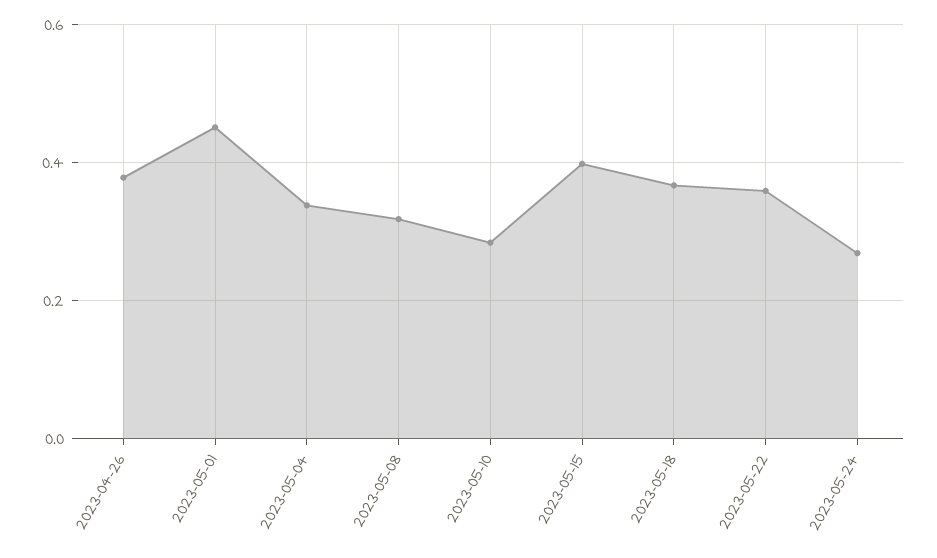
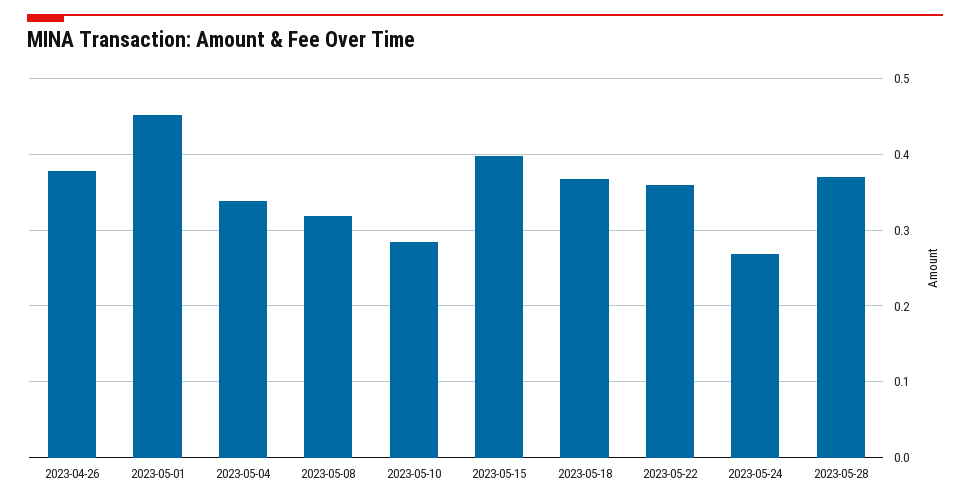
2023-05-28: none -> 0.37

